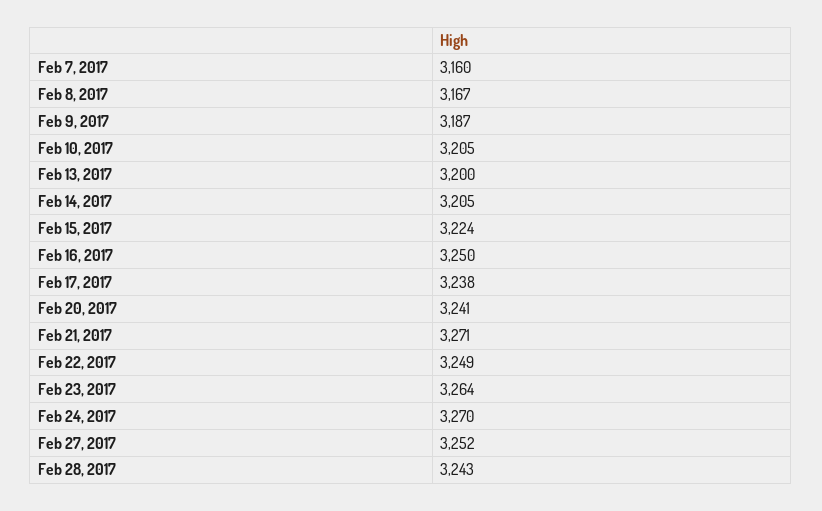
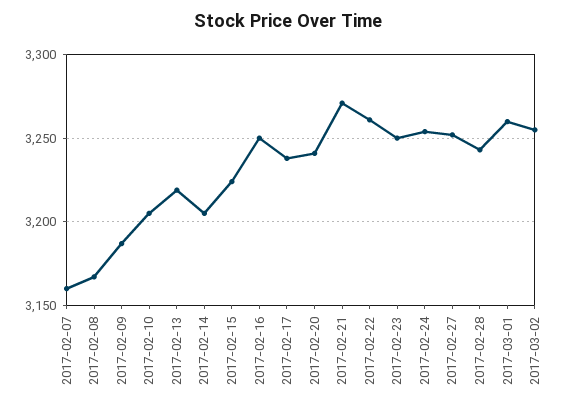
Feb 13, 2017: 3200 -> 3220
Feb 22, 2017: 3249 -> 3260
Feb 23, 2017: 3264 -> 3250
Feb 24, 2017: 3270 -> 3255
2017-03-01: none -> 3260
2017-03-02: none -> 3255

